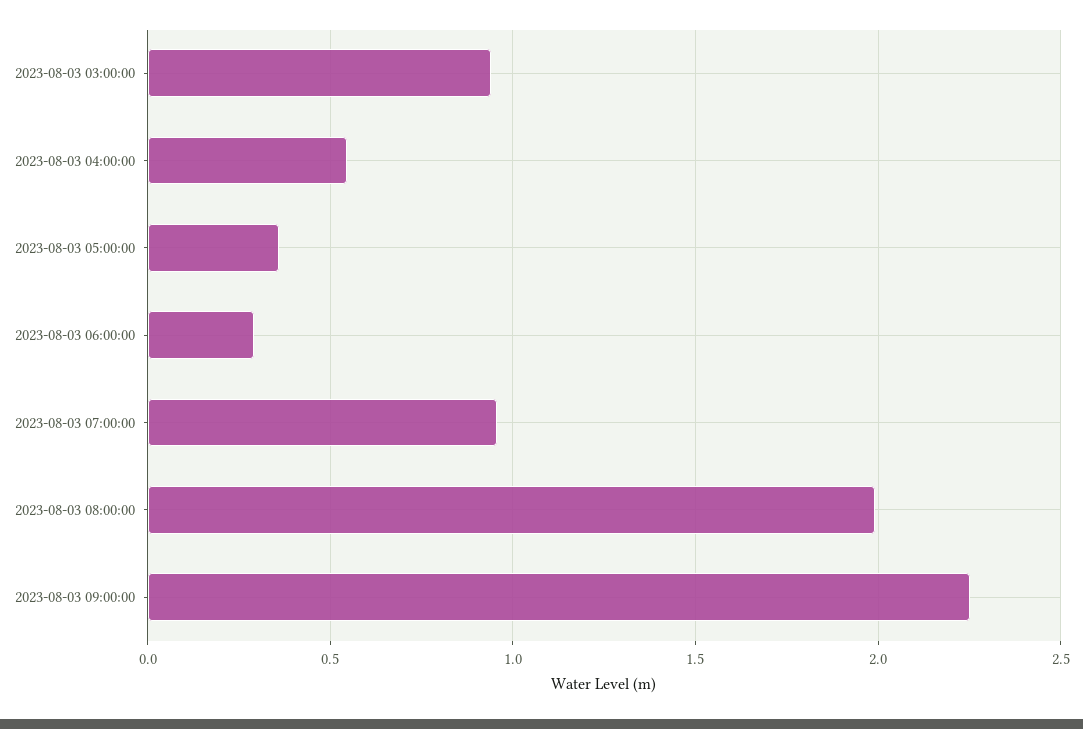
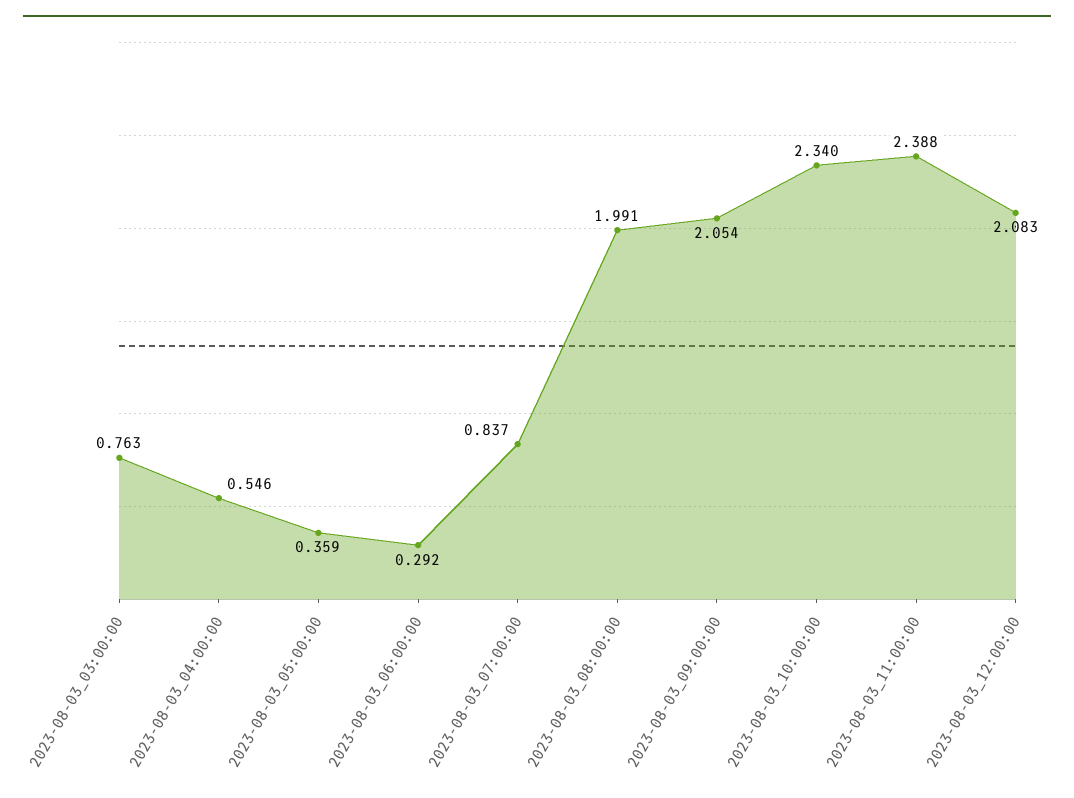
2023-08-03 03:00:00: 0.95 -> 0.763
2023-08-03 07:00:00: 0.95 -> 0.837
2023-08-03 09:00:00: 2.25 -> 2.054
2023-08-03_10:00:00: none -> 2.34
2023-08-03_11:00:00: none -> 2.388
2023-08-03_12:00:00: none -> 2.083

